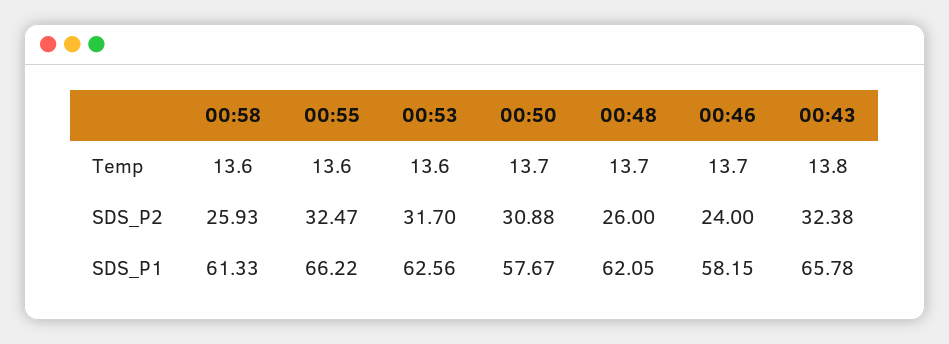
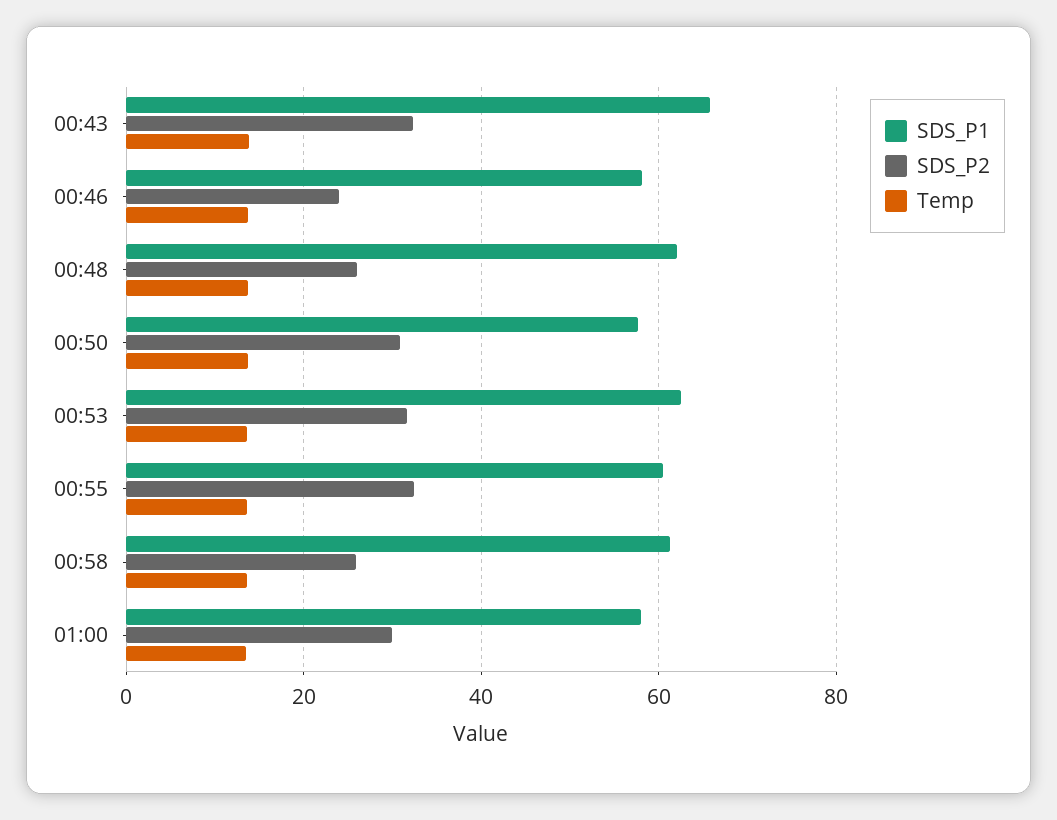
SDS_P1, 00:55: 66.22 -> 60
SDS_P1, 01:00: none -> 58
SDS_P2, 01:00: none -> 30
Temp, 01:00: none -> 14

